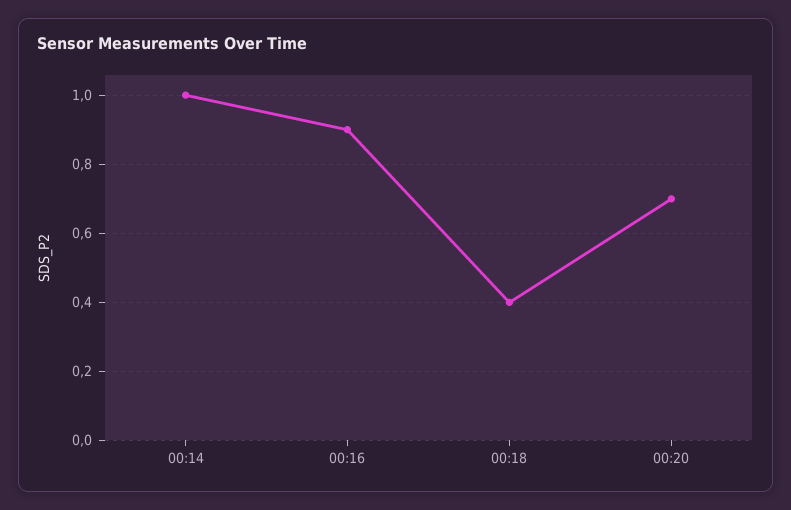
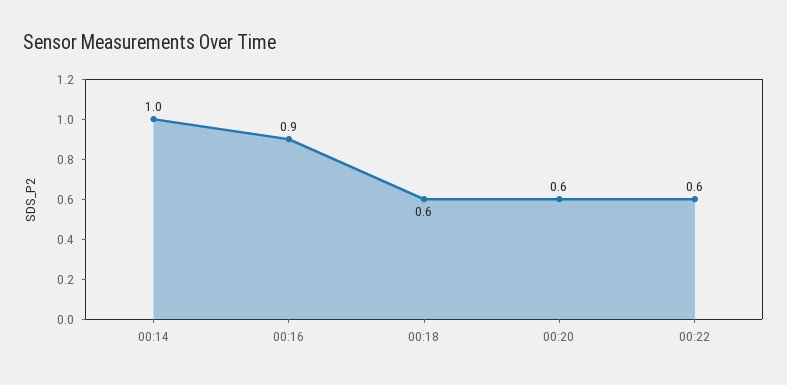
00:18: 0.4 -> 0.6
00:20: 0.7 -> 0.6
00:22: none -> 0.6

